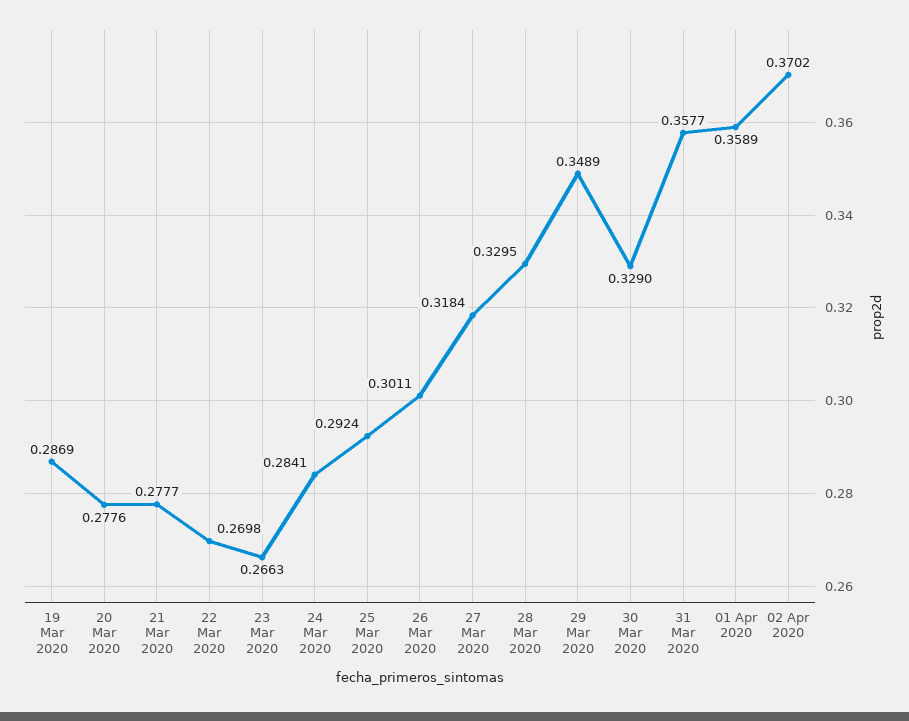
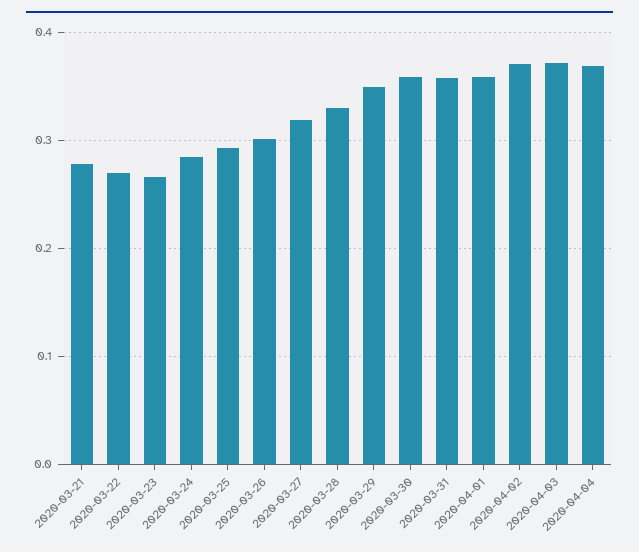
19 Mar 2020: 0.2869 -> none
20 Mar 2020: 0.2776 -> none
30 Mar 2020: 0.329 -> 0.36
2020-04-03: none -> 0.37
2020-04-04: none -> 0.37

